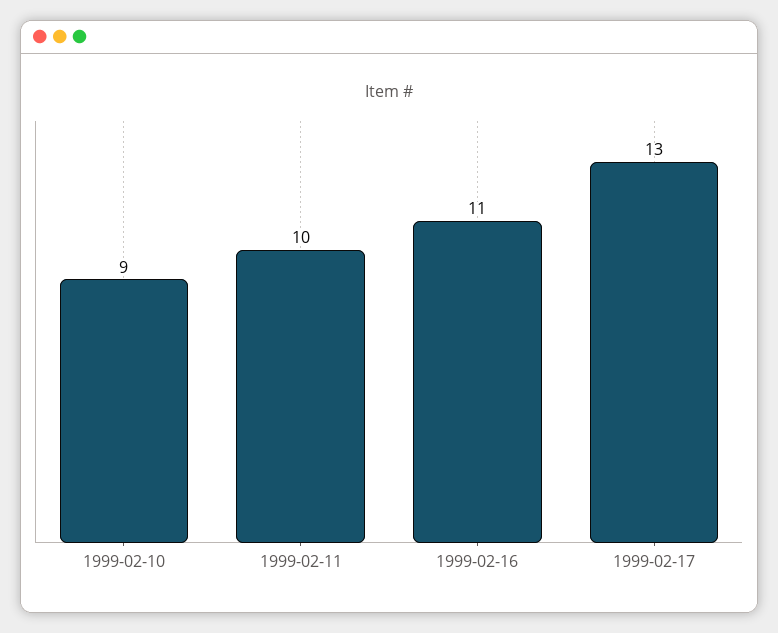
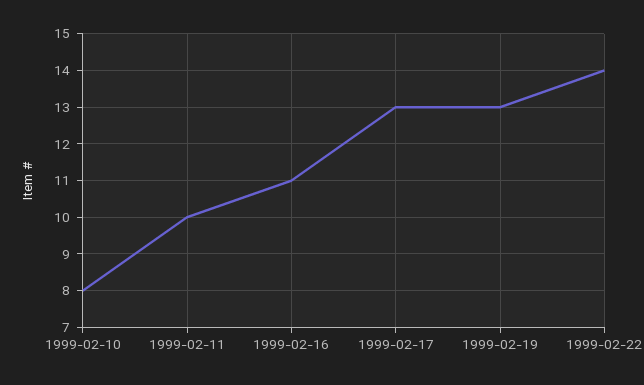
1999-02-10: 9 -> 8
1999-02-19: none -> 13
1999-02-22: none -> 14

